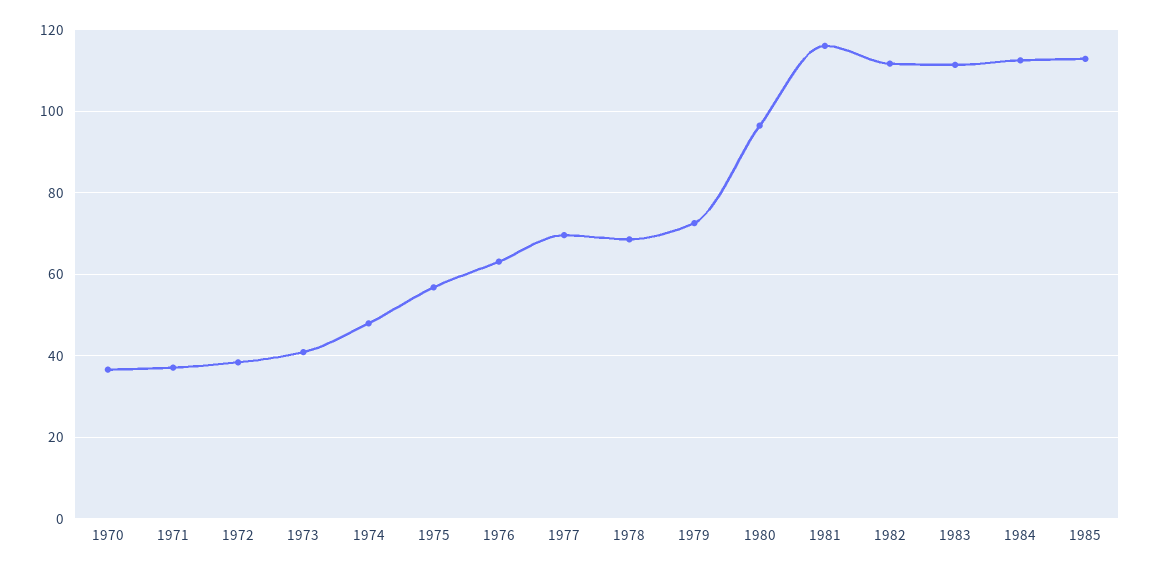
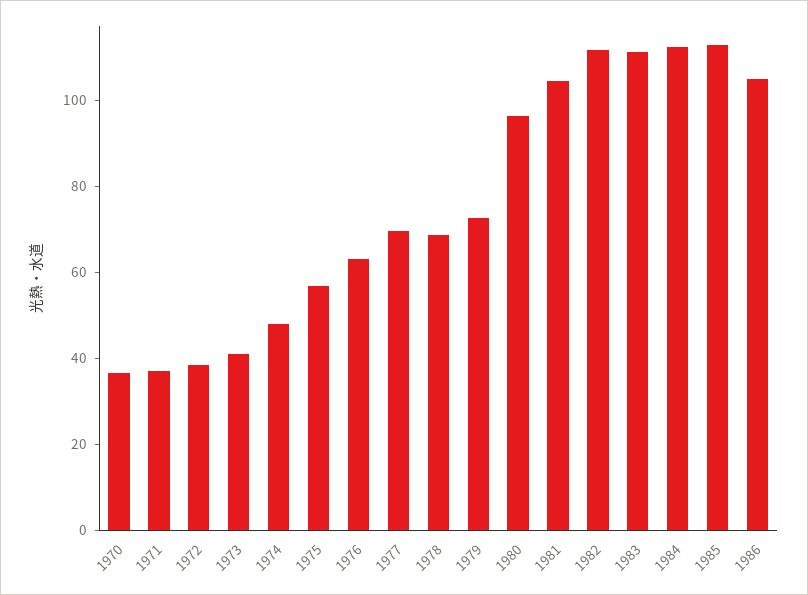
1981: 116 -> 105
1986: none -> 105

